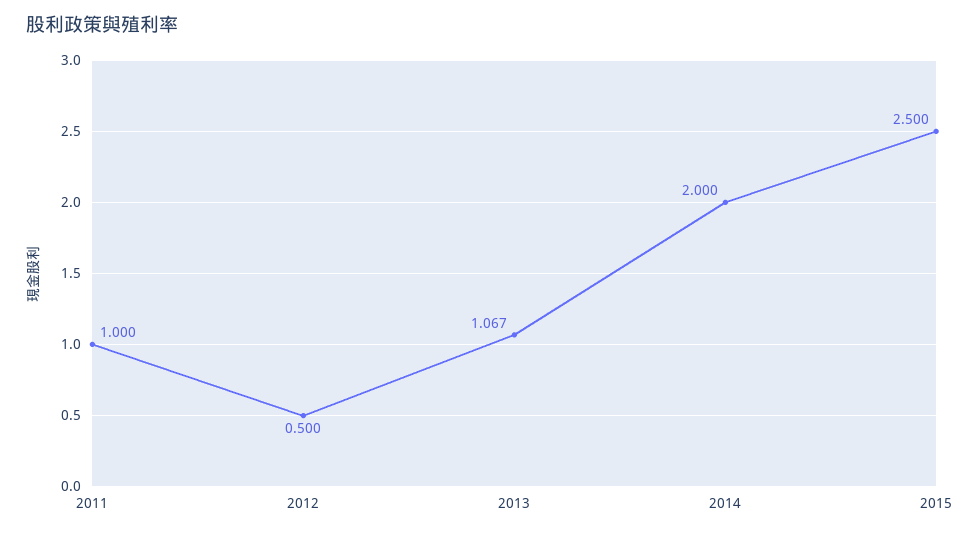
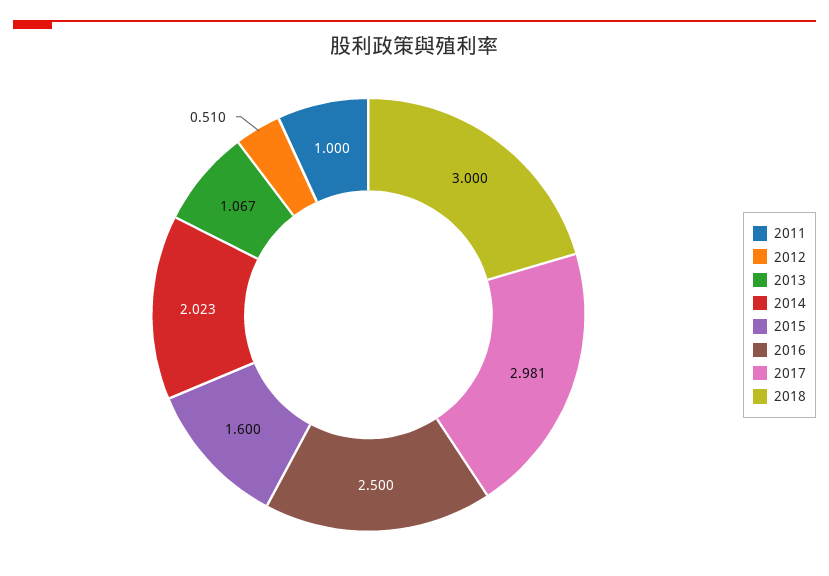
2012: 0.5 -> 0.51
2014: 2 -> 2.023
2015: 2.5 -> 1.6
2016: none -> 2.5
2017: none -> 2.981
2018: none -> 3

